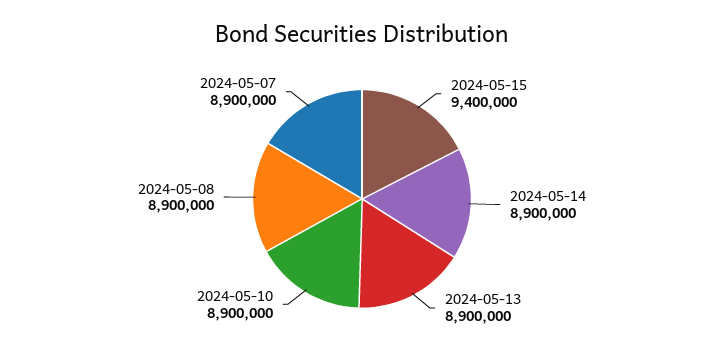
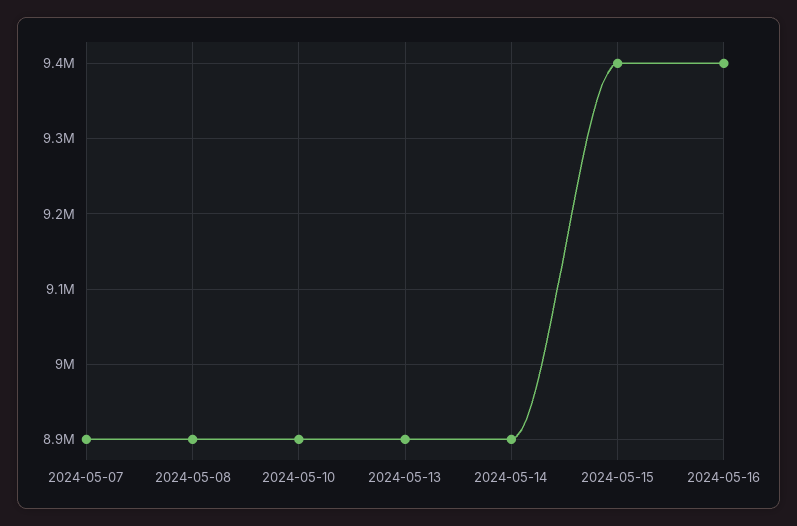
2024-05-16: none -> 9400000

